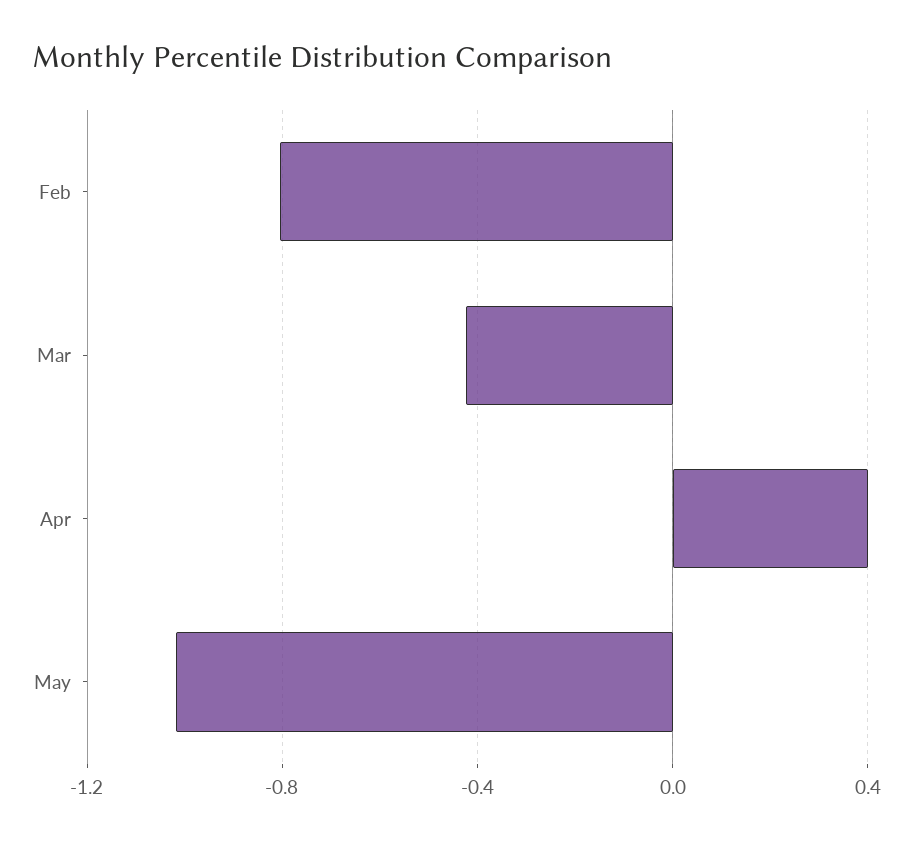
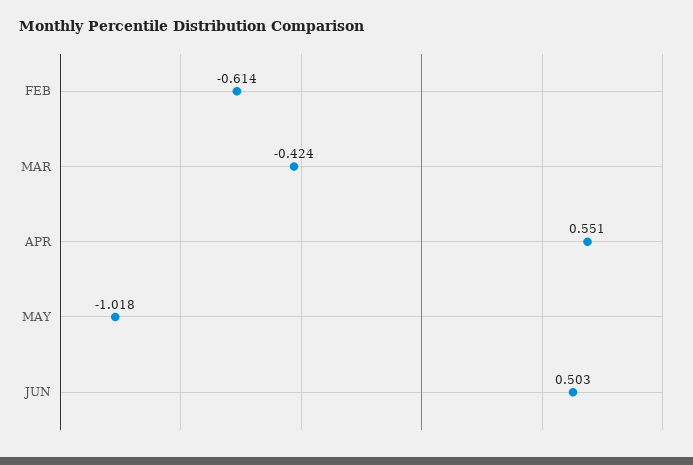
Feb: -0.8 -> -0.614
Apr: 0.4 -> 0.551
JUN: none -> 0.503

